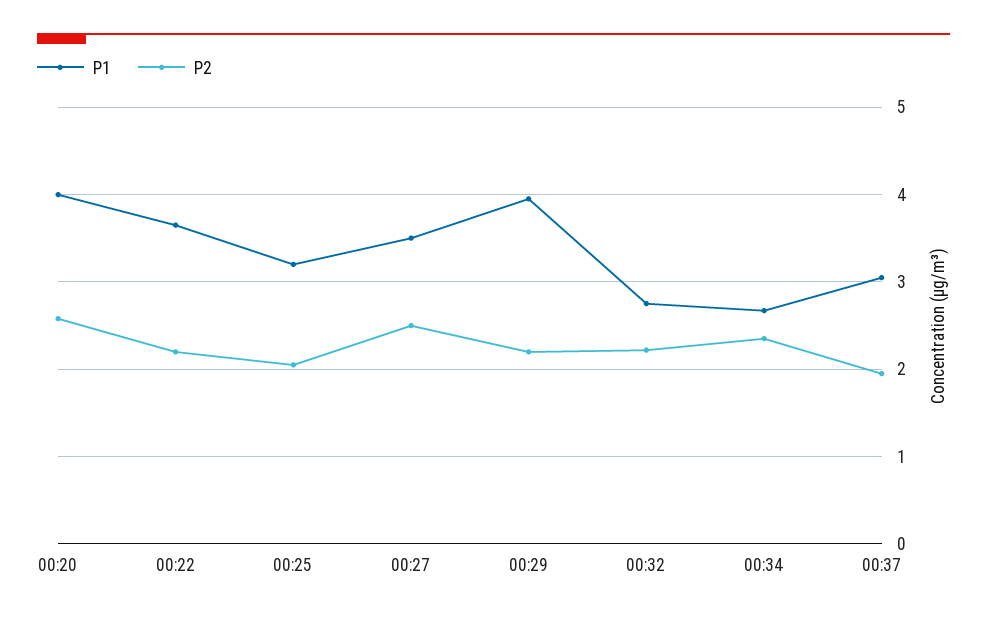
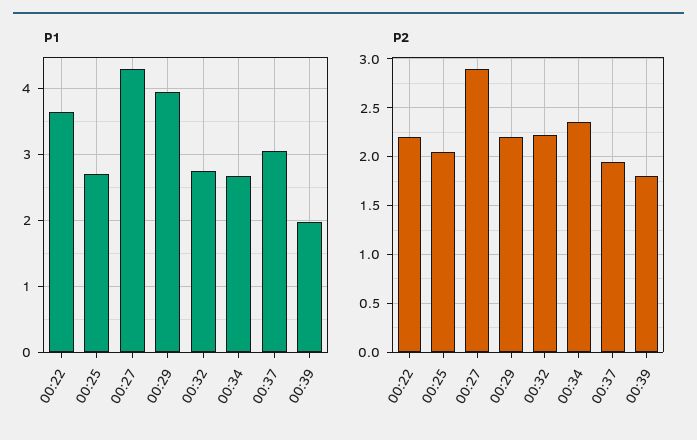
P1, 00:20: 4 -> none
P2, 00:20: 2.6 -> none
P1, 00:25: 3.2 -> 2.7
P1, 00:27: 3.5 -> 4.3
P2, 00:27: 2.5 -> 2.9
P1, 00:39: none -> 2
P2, 00:39: none -> 1.8

